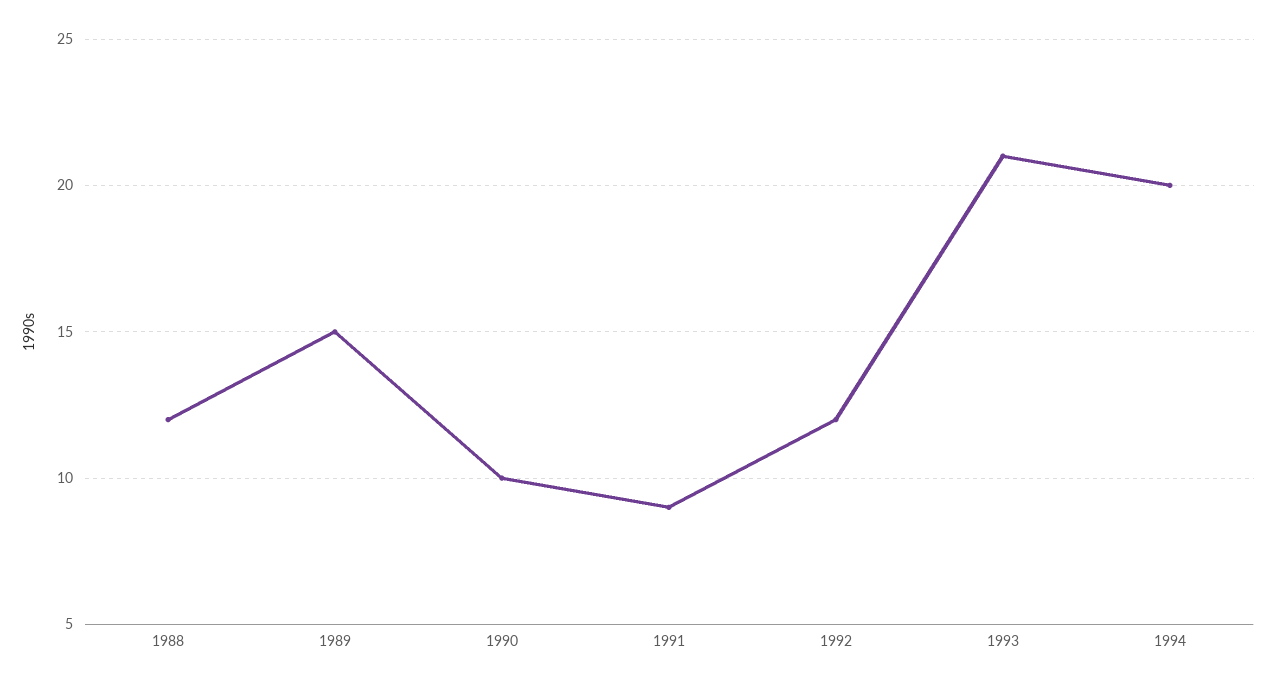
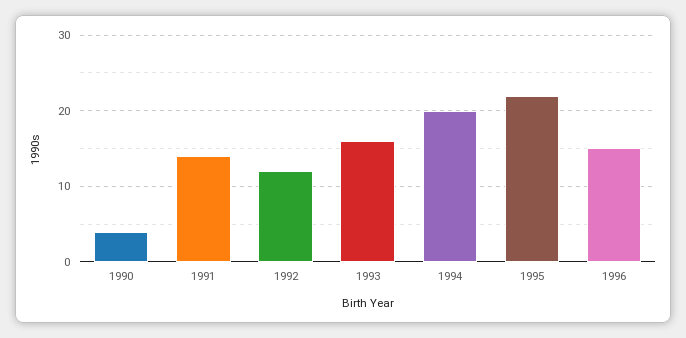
1988: 12 -> none
1989: 15 -> none
1990: 10 -> 4
1991: 9 -> 14
1993: 21 -> 16
1995: none -> 22
1996: none -> 15

